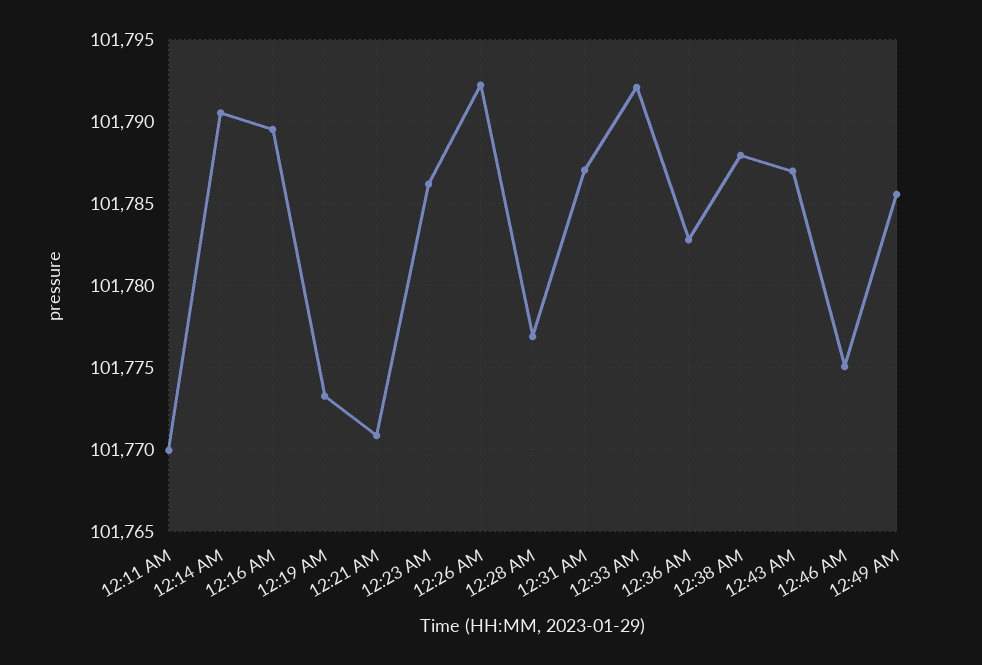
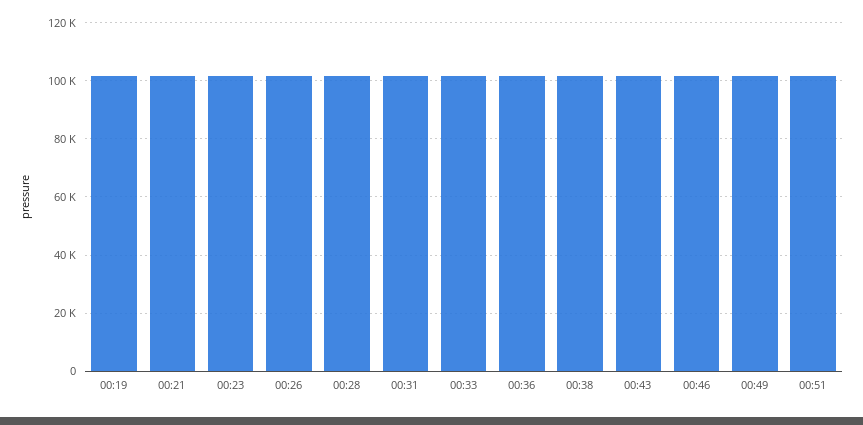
12:11 AM: 101770 -> none
12:14 AM: 101790.5 -> none
12:16 AM: 101789.5 -> none
00:51: none -> 102500

